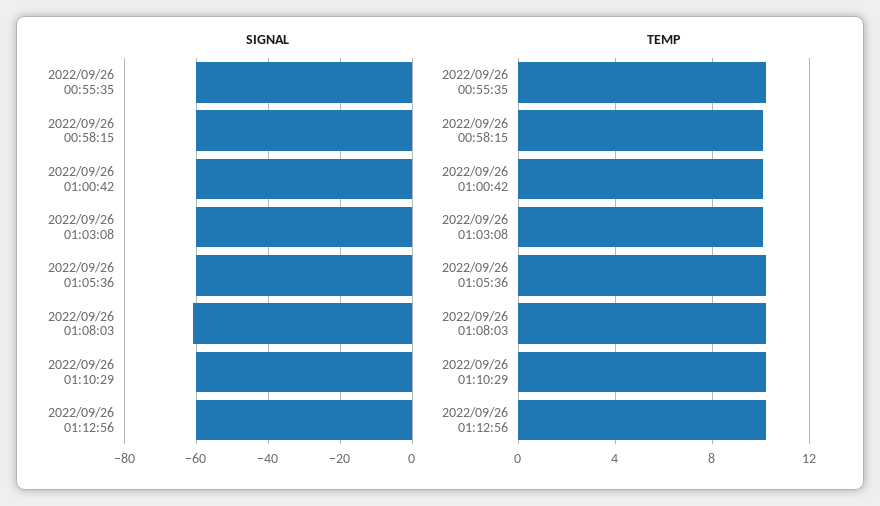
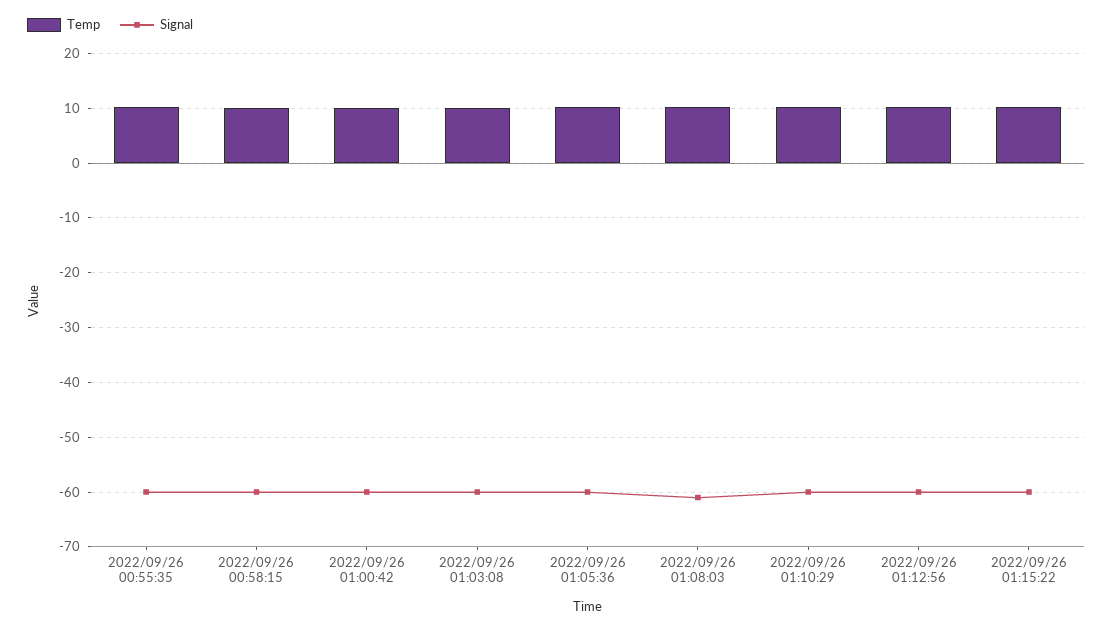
TEMP, 2022/09/26 01:15:22: none -> 10
SIGNAL, 2022/09/26 01:15:22: none -> -60

